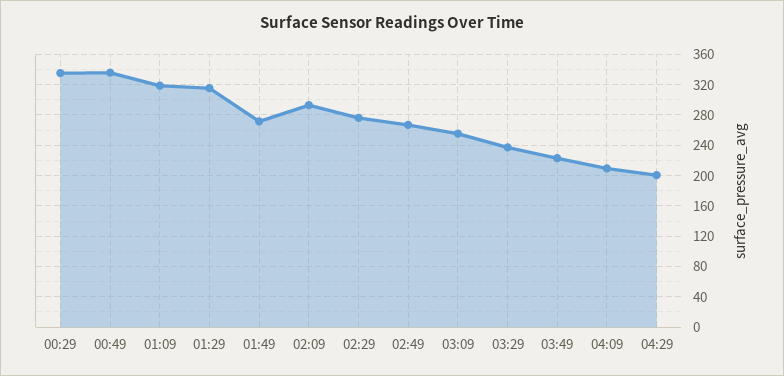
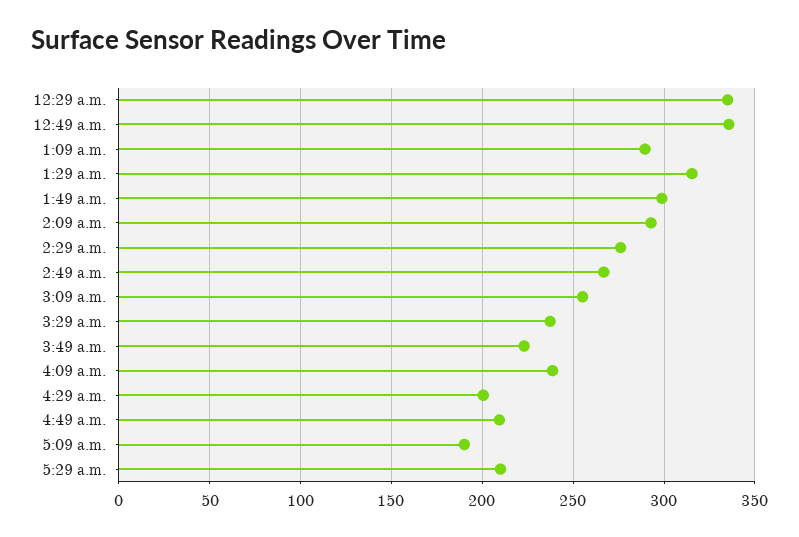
01:09: 320 -> 290
01:49: 270 -> 300
04:09: 210 -> 240
4:49 a.m.: none -> 210
5:09 a.m.: none -> 190
5:29 a.m.: none -> 210

